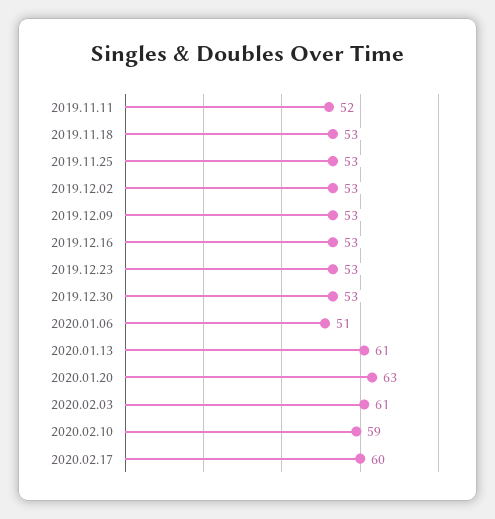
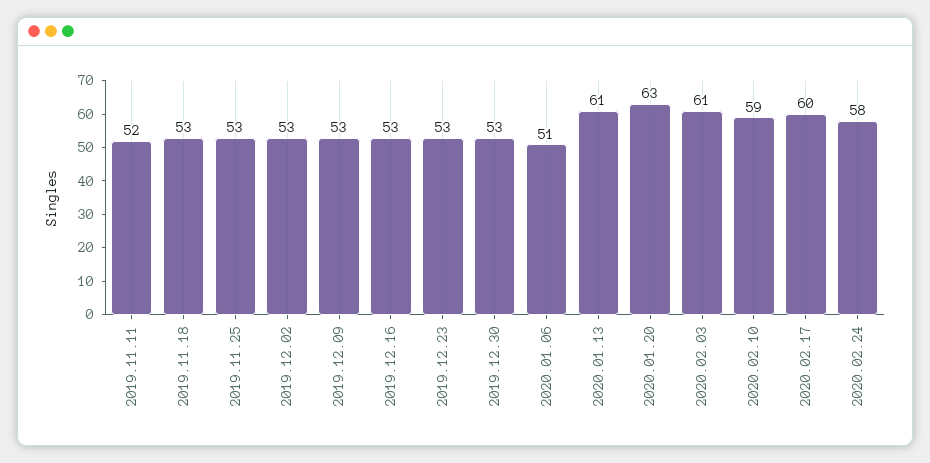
2020.02.24: none -> 58

